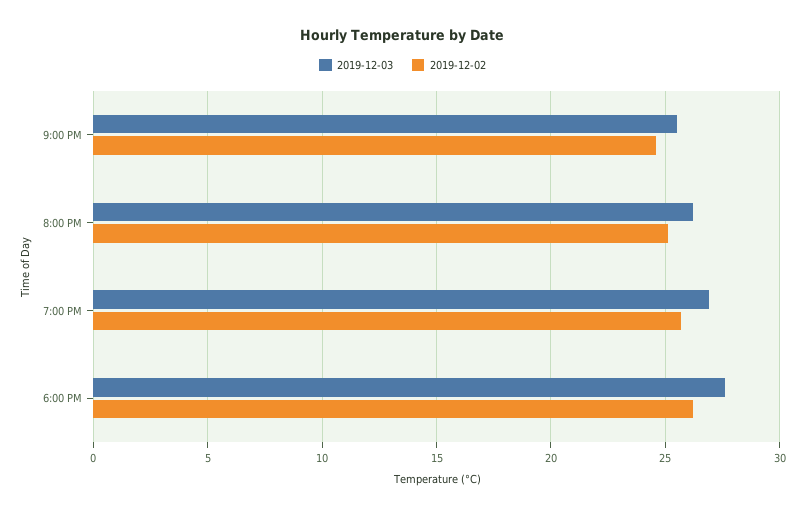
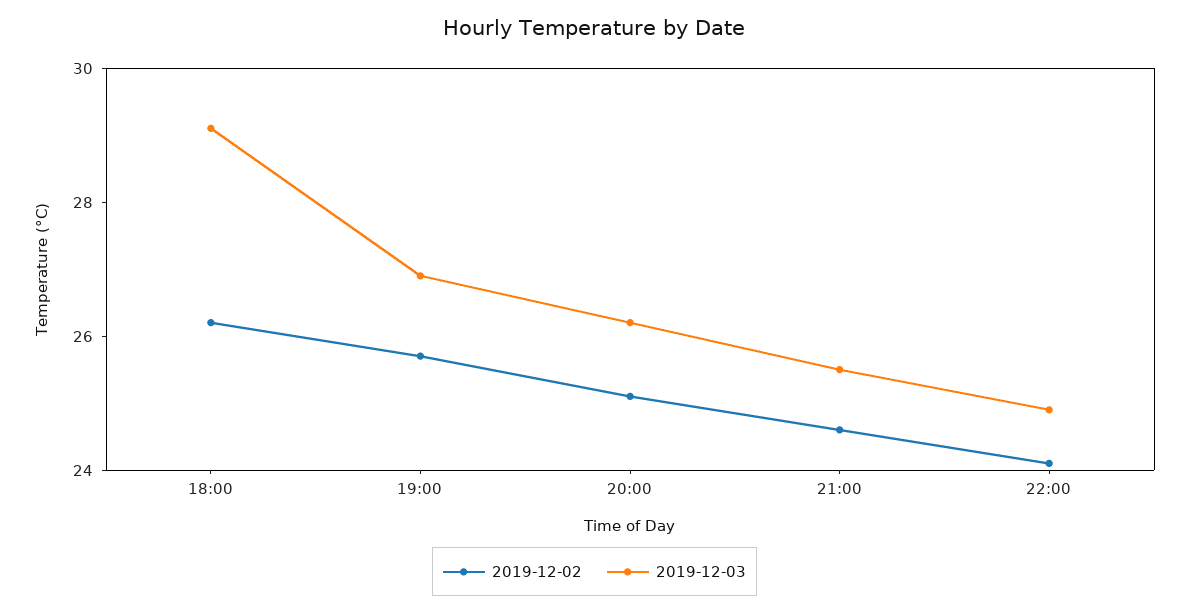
2019-12-03, 6:00 PM: 27.5 -> 29
2019-12-02, 22:00: none -> 24
2019-12-03, 22:00: none -> 25

